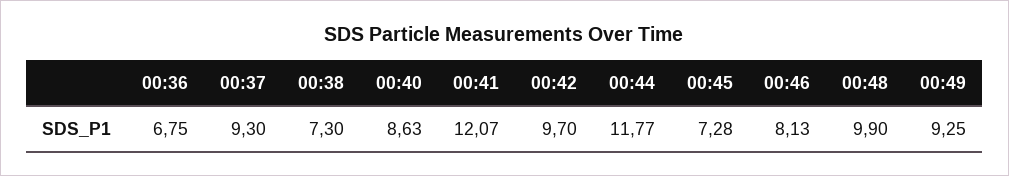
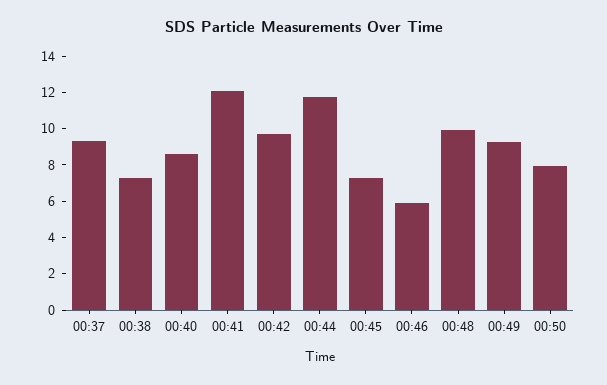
00:36: 6.75 -> none
00:46: 8.13 -> 6
00:50: none -> 8

